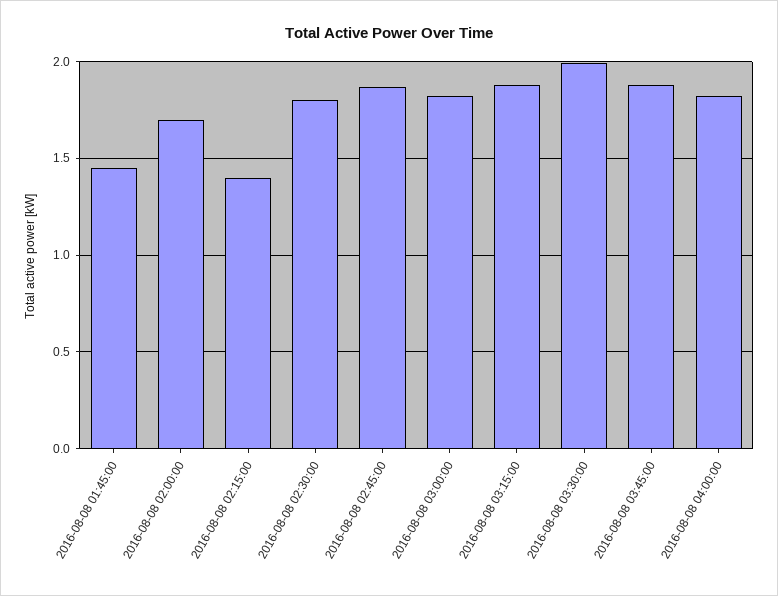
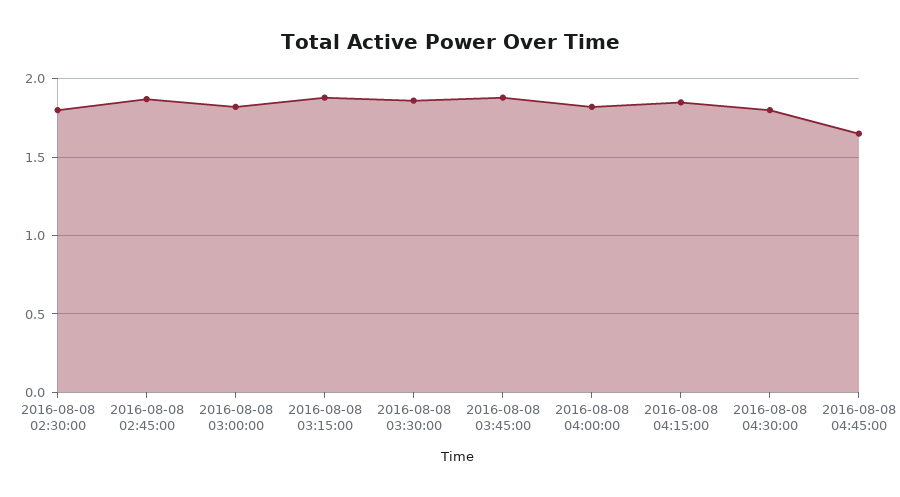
2016-08-08 01:45:00: 1.45 -> none
2016-08-08 02:00:00: 1.7 -> none
2016-08-08 02:15:00: 1.4 -> none
2016-08-08 03:30:00: 2 -> 1.85
2016-08-08 04:15:00: none -> 1.85
2016-08-08 04:30:00: none -> 1.8
2016-08-08 04:45:00: none -> 1.65

